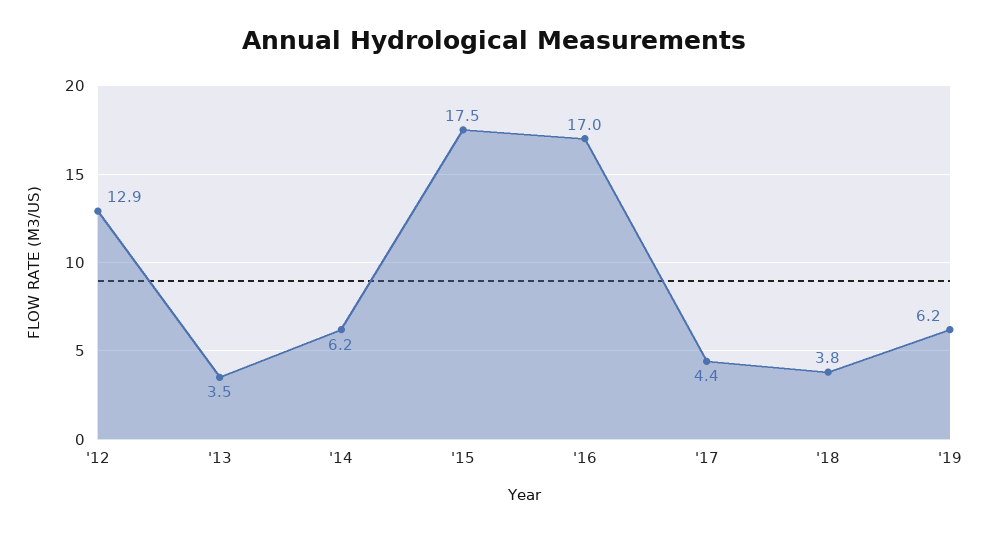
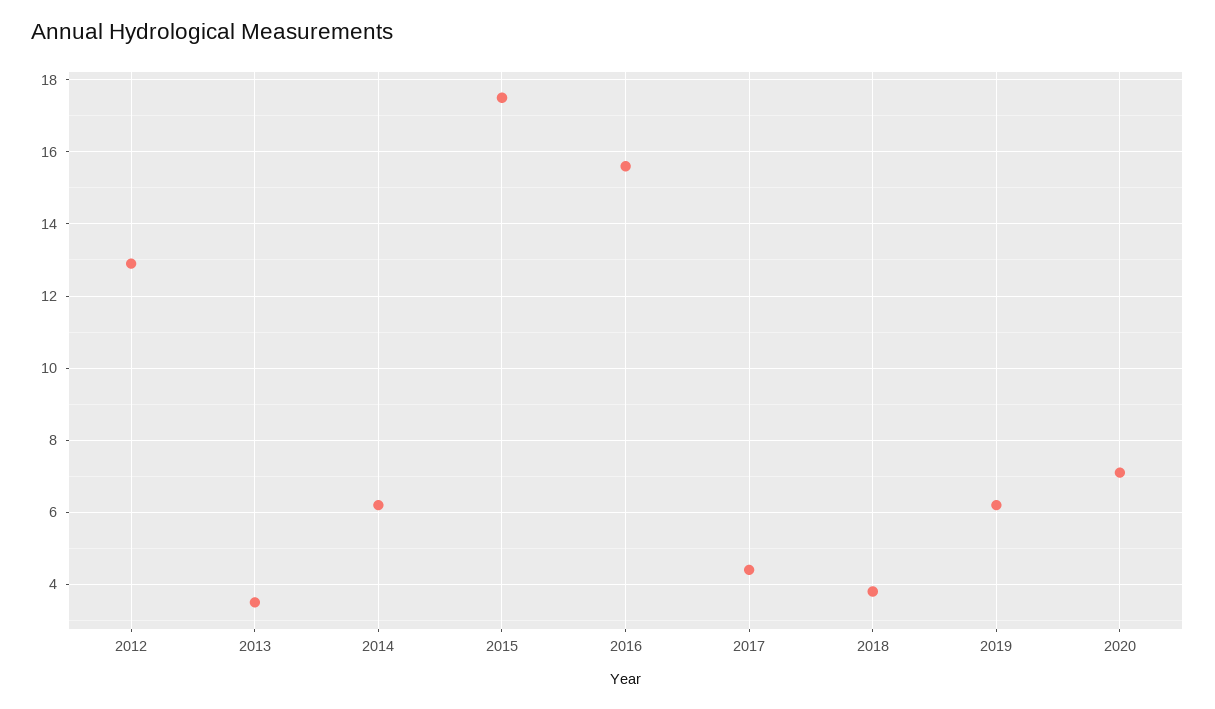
'16: 17 -> 15.5
2020: none -> 7

